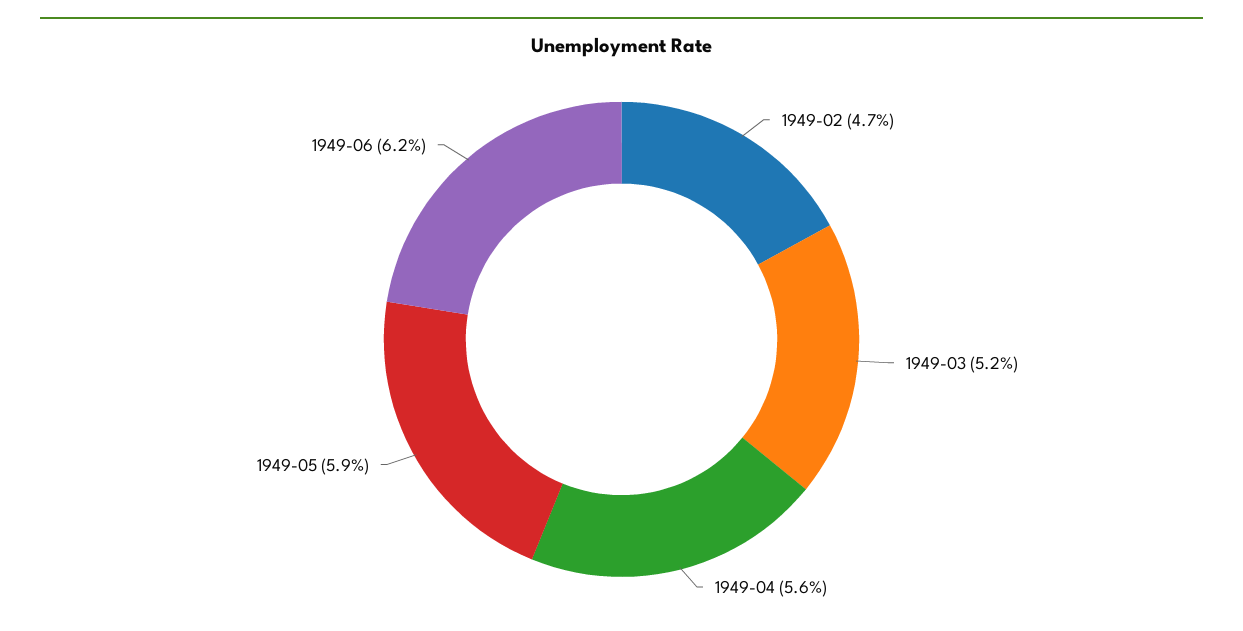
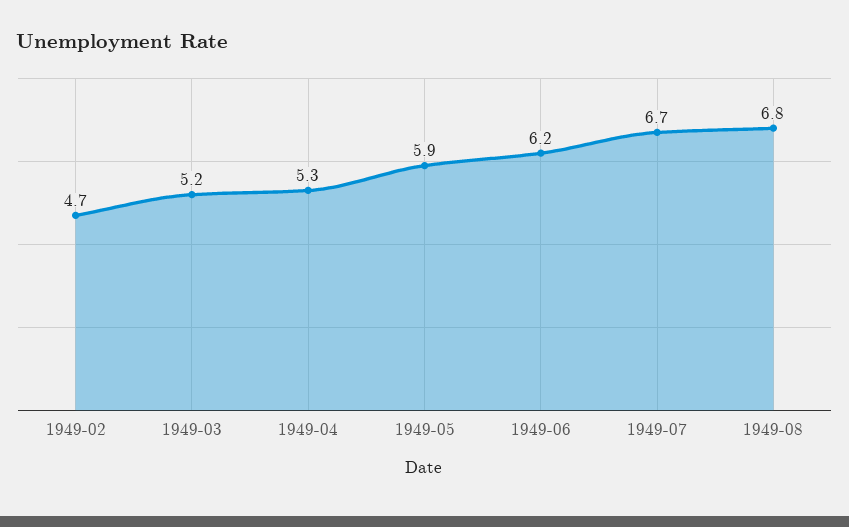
1949-04: 5.6 -> 5.3
1949-07: none -> 6.7
1949-08: none -> 6.8

